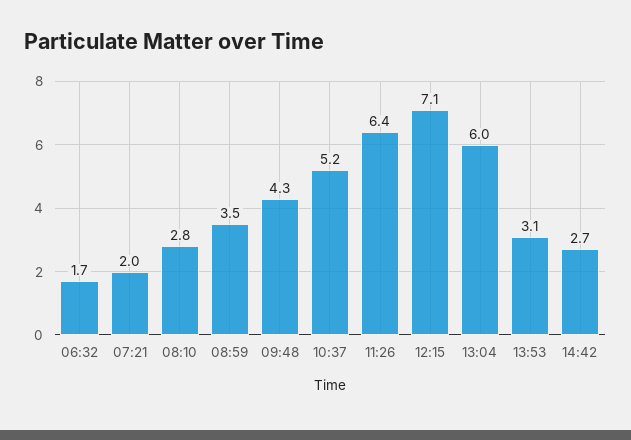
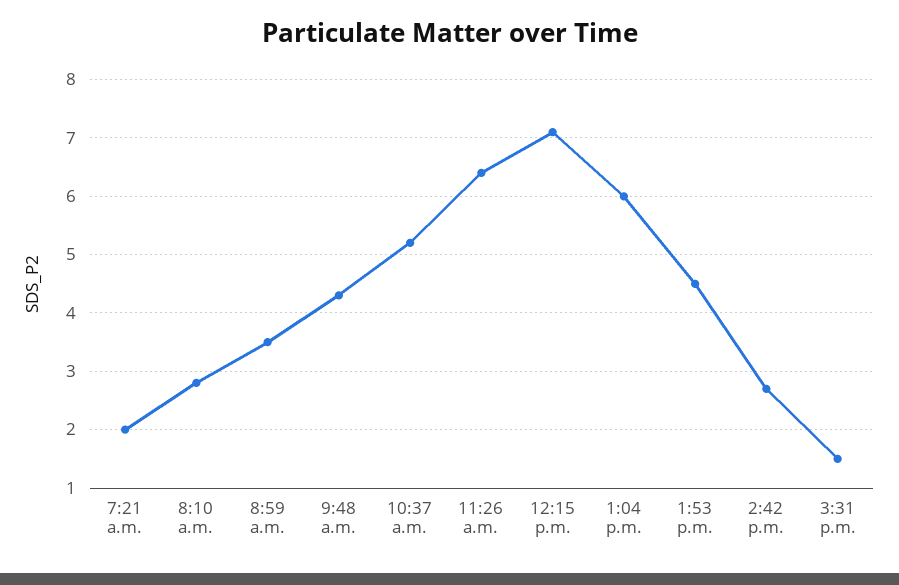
06:32: 1.7 -> none
13:53: 3.1 -> 4.5
3:31 p.m.: none -> 1.5

